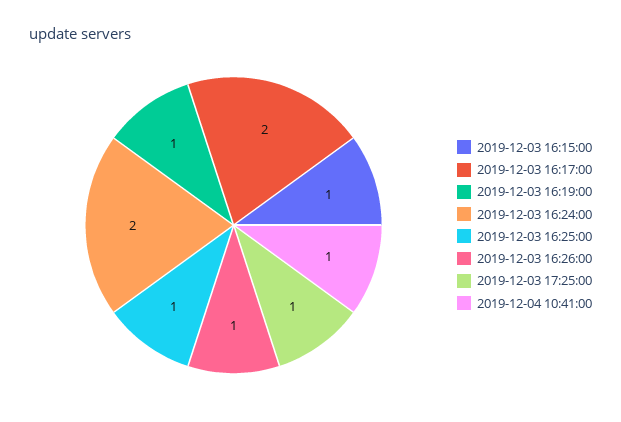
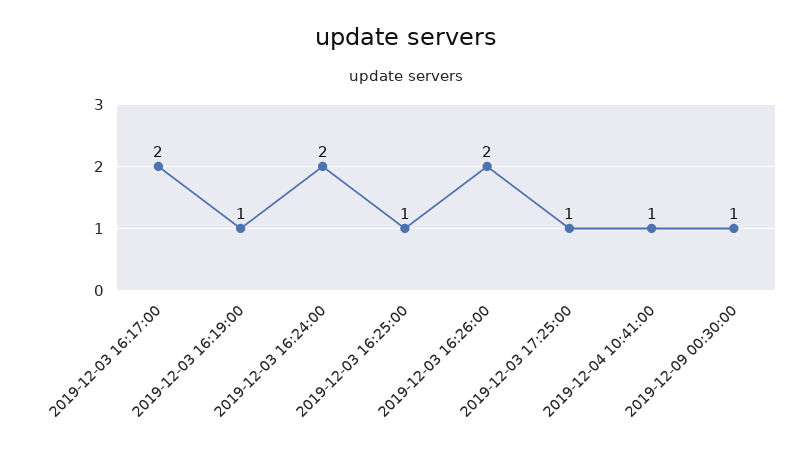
2019-12-03 16:15:00: 1 -> none
2019-12-03 16:26:00: 1 -> 2
2019-12-09 00:30:00: none -> 1

